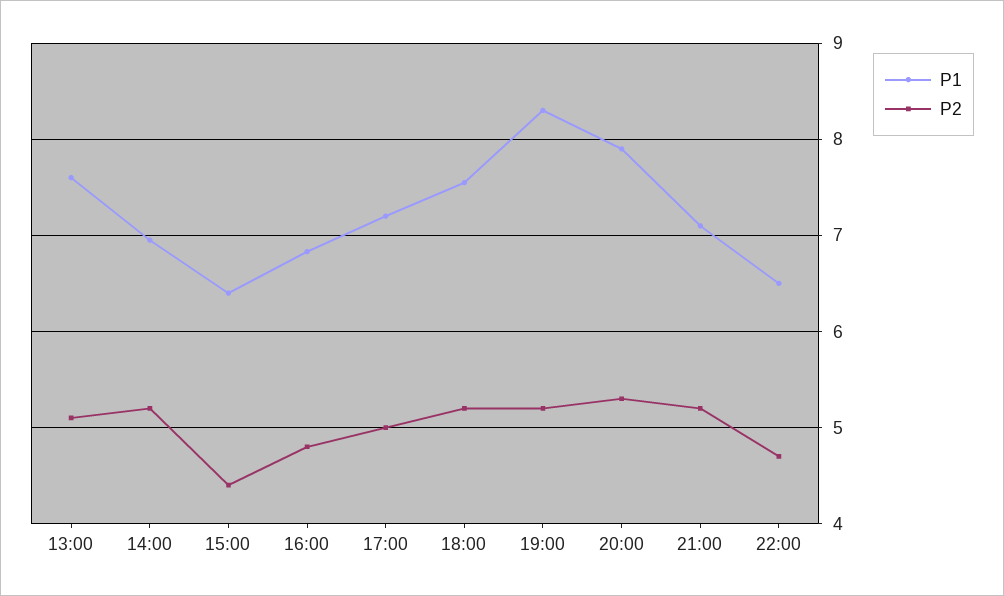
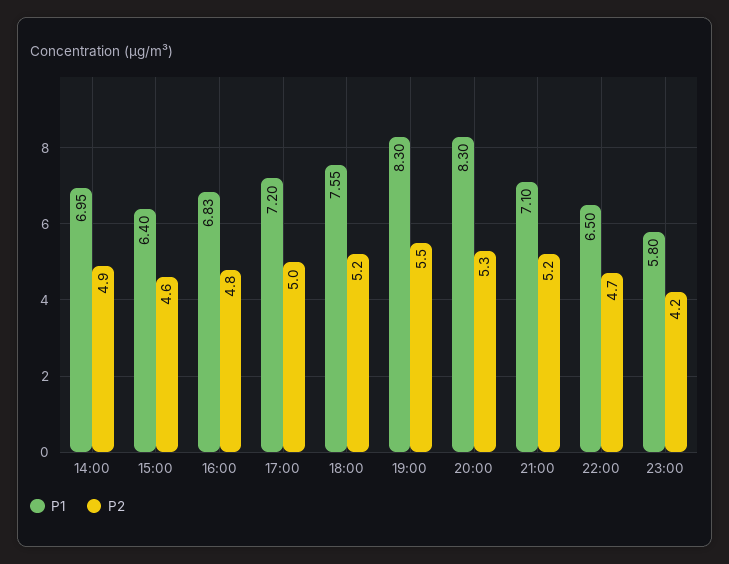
P1, 13:00: 7.6 -> none
P2, 13:00: 5.1 -> none
P2, 14:00: 5.2 -> 4.9
P2, 15:00: 4.4 -> 4.6
P2, 19:00: 5.2 -> 5.5
P1, 20:00: 7.9 -> 8.3
P1, 23:00: none -> 5.8
P2, 23:00: none -> 4.2

